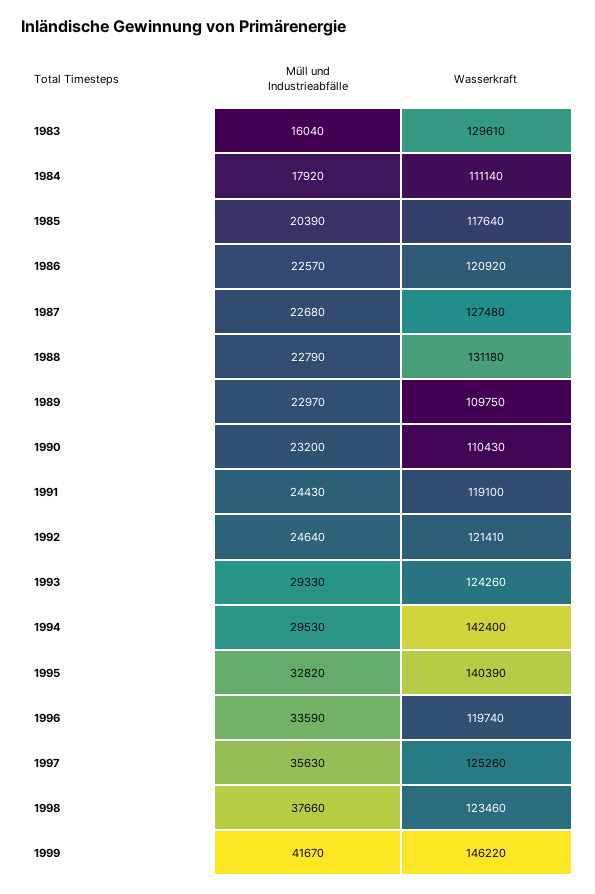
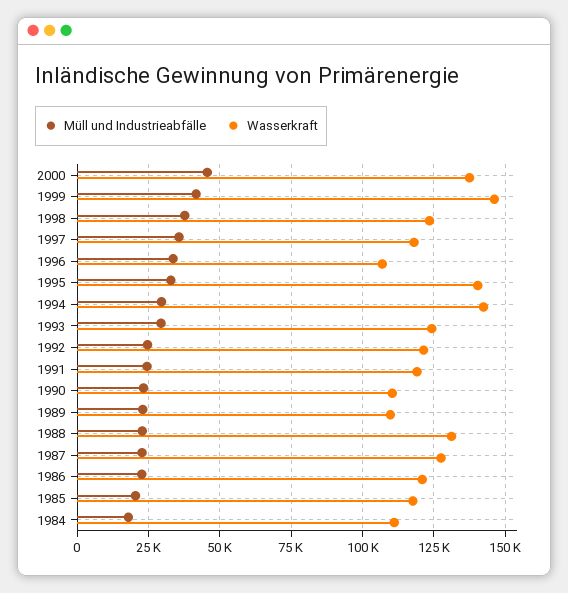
Müll und Industrieabfälle, 1983: 16040 -> none
Wasserkraft, 1983: 129610 -> none
Wasserkraft, 1996: 119740 -> 107500
Wasserkraft, 1997: 125260 -> 117500
Müll und Industrieabfälle, 2000: none -> 45000
Wasserkraft, 2000: none -> 137500

